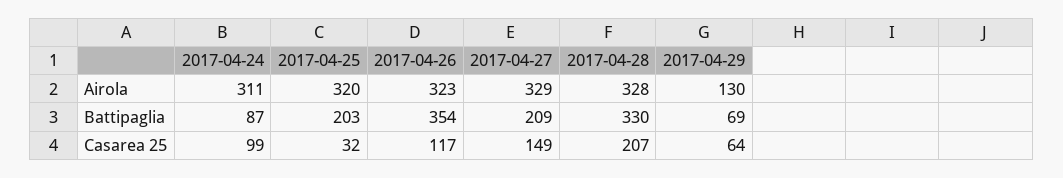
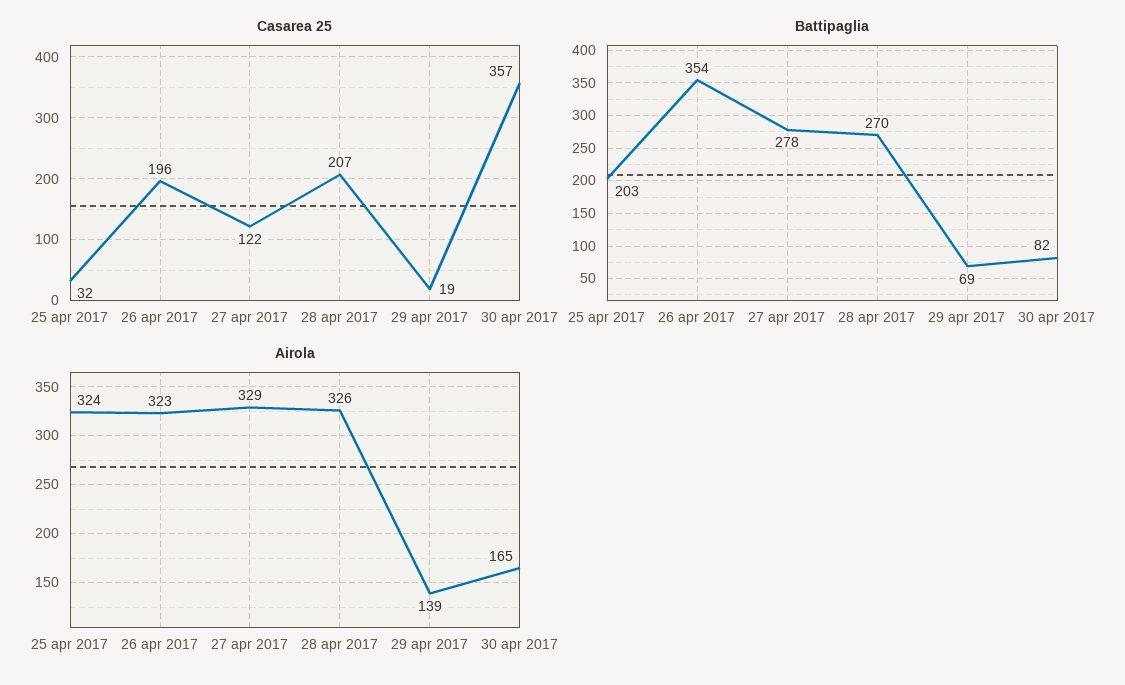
Airola, 2017-04-24: 311 -> none
Airola, 2017-04-25: 320 -> 324
Airola, 2017-04-28: 328 -> 326
Airola, 2017-04-29: 130 -> 139
Battipaglia, 2017-04-24: 87 -> none
Battipaglia, 2017-04-27: 209 -> 278
Battipaglia, 2017-04-28: 330 -> 270
Casarea 25, 2017-04-24: 99 -> none
Casarea 25, 2017-04-26: 117 -> 196
Casarea 25, 2017-04-27: 149 -> 122
Casarea 25, 2017-04-29: 64 -> 19
Casarea 25, 30 apr 2017: none -> 357
Battipaglia, 30 apr 2017: none -> 82
Airola, 30 apr 2017: none -> 165

